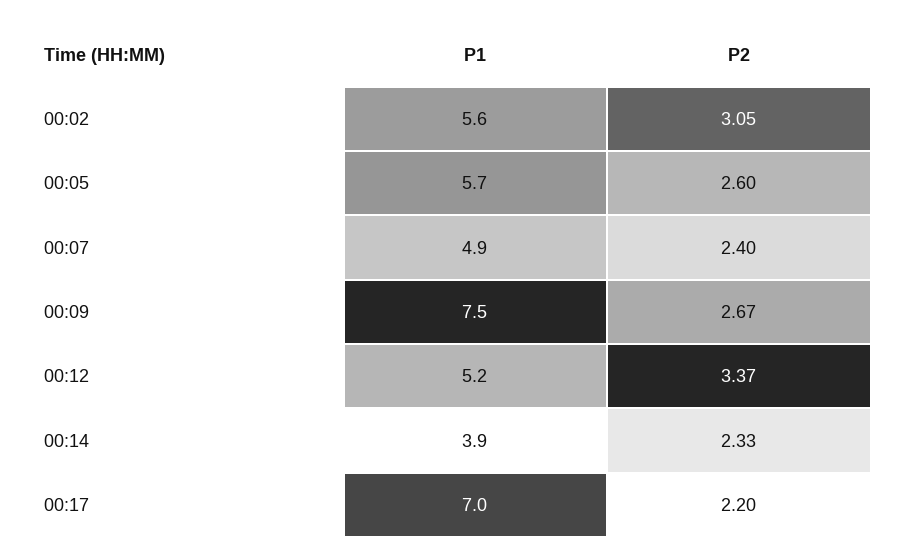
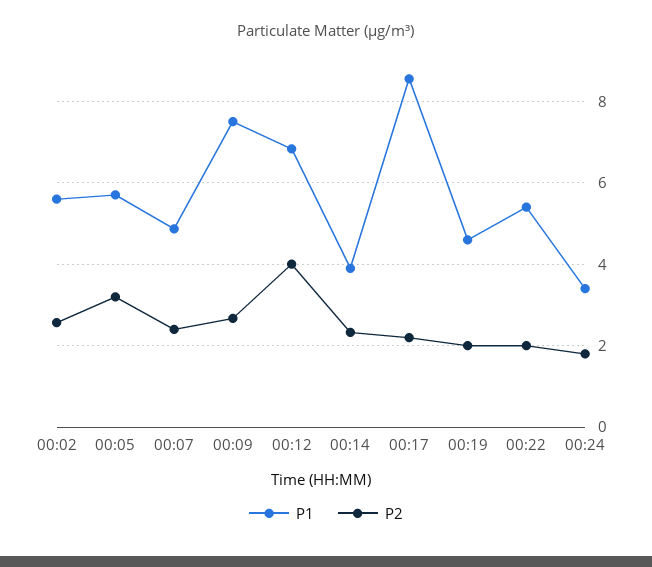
P2, 00:02: 3.05 -> 2.6
P2, 00:05: 2.6 -> 3.2
P1, 00:12: 5.2 -> 6.8
P2, 00:12: 3.37 -> 4
P1, 00:17: 7 -> 8.6
P1, 00:19: none -> 4.6
P2, 00:19: none -> 2
P1, 00:22: none -> 5.4
P2, 00:22: none -> 2
P1, 00:24: none -> 3.4
P2, 00:24: none -> 1.8

